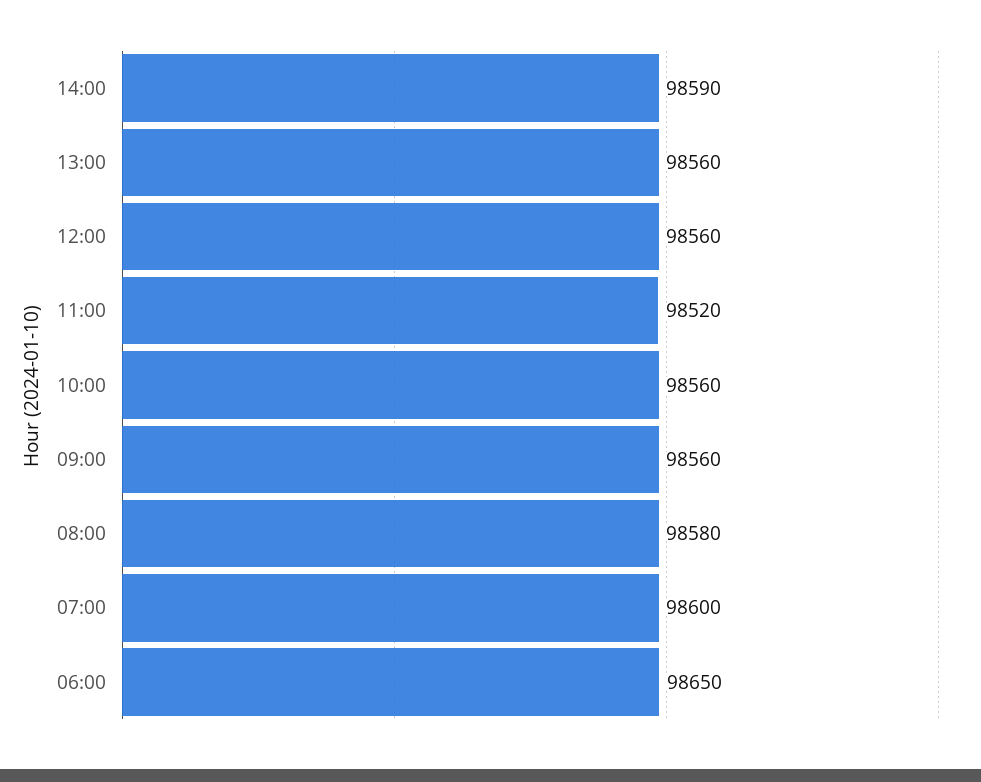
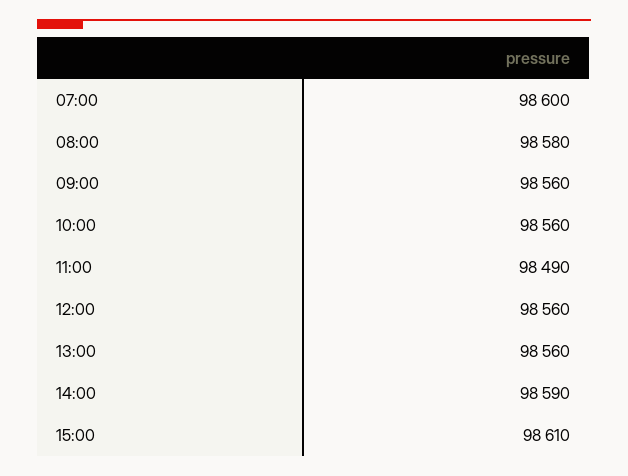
11:00: 98520 -> 98490
06:00: 98650 -> none
15:00: none -> 98610

